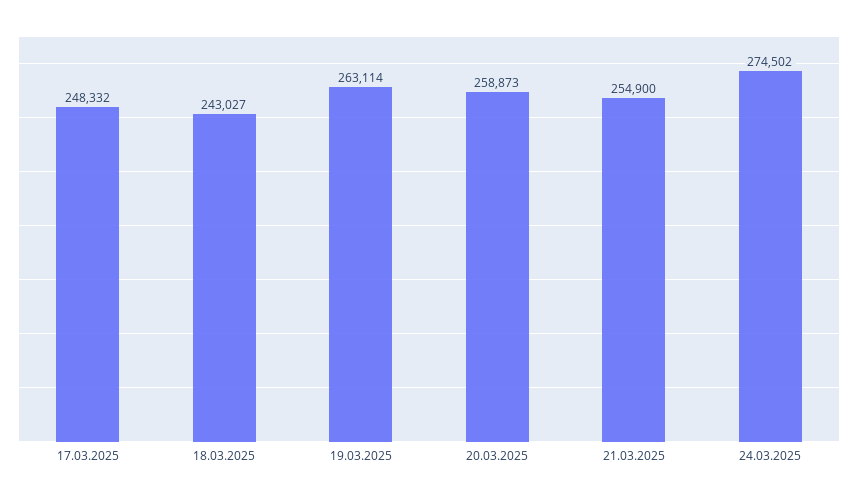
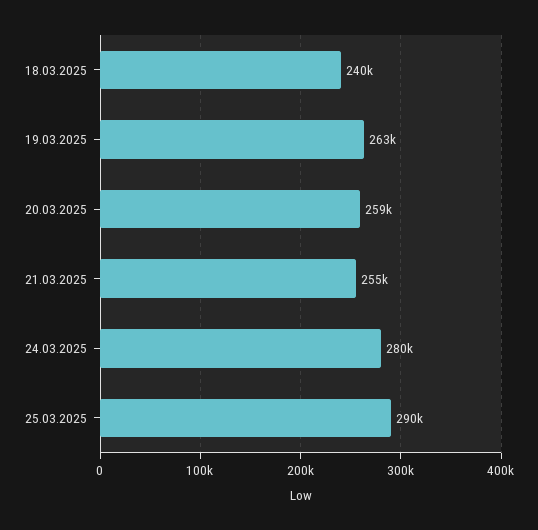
17.03.2025: 248332 -> none
18.03.2025: 243027 -> 240000
24.03.2025: 274502 -> 280000
25.03.2025: none -> 290000

